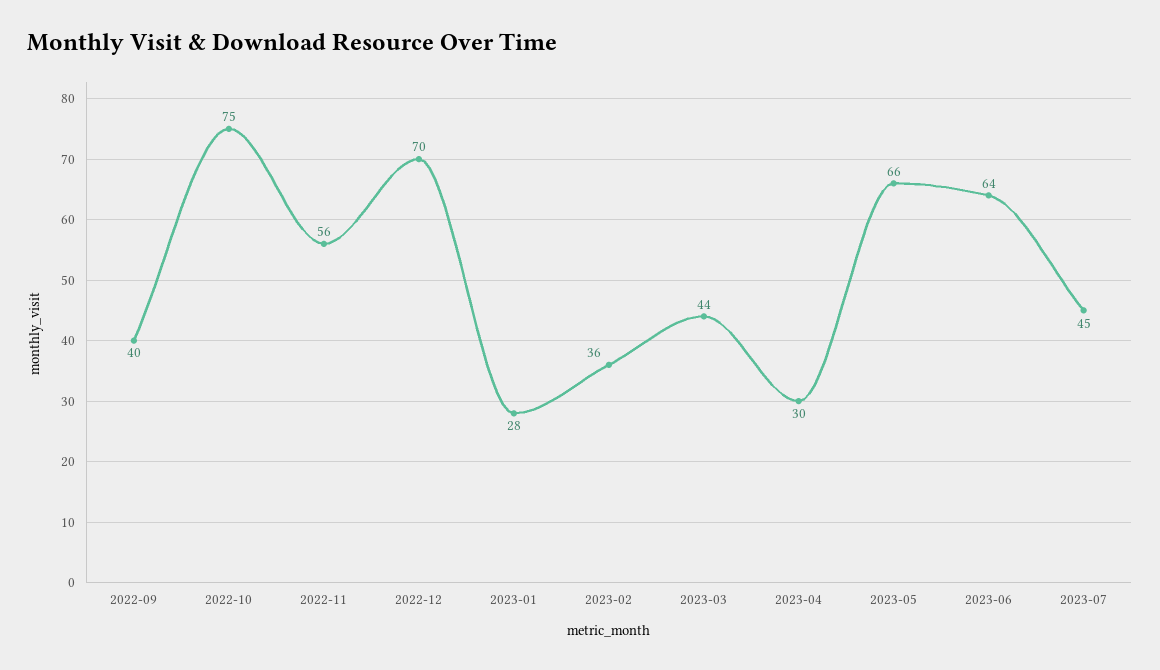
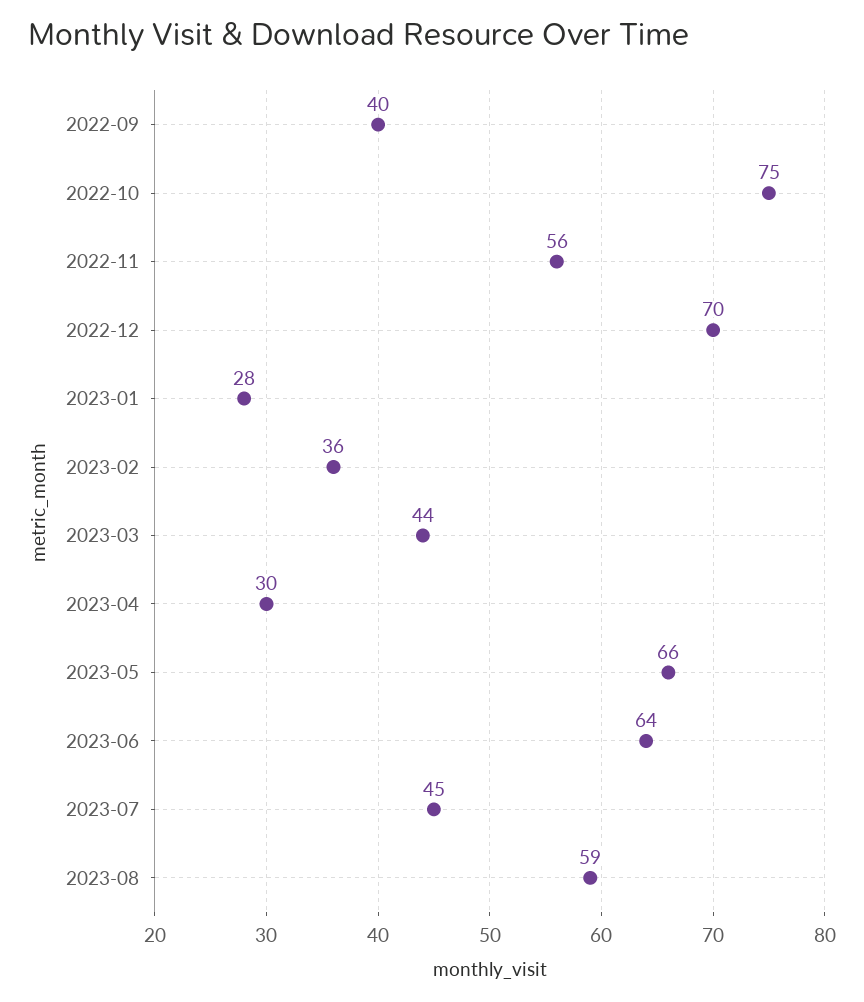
2023-08: none -> 59

